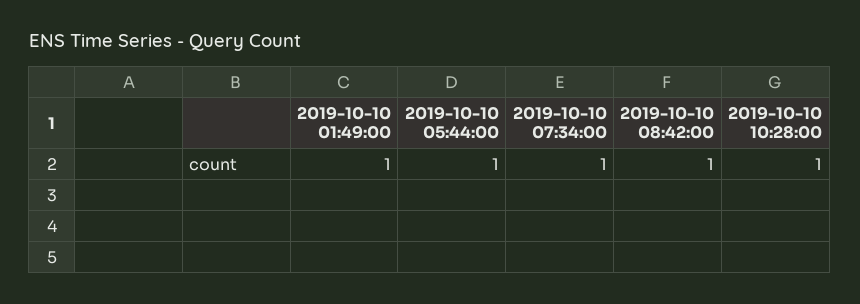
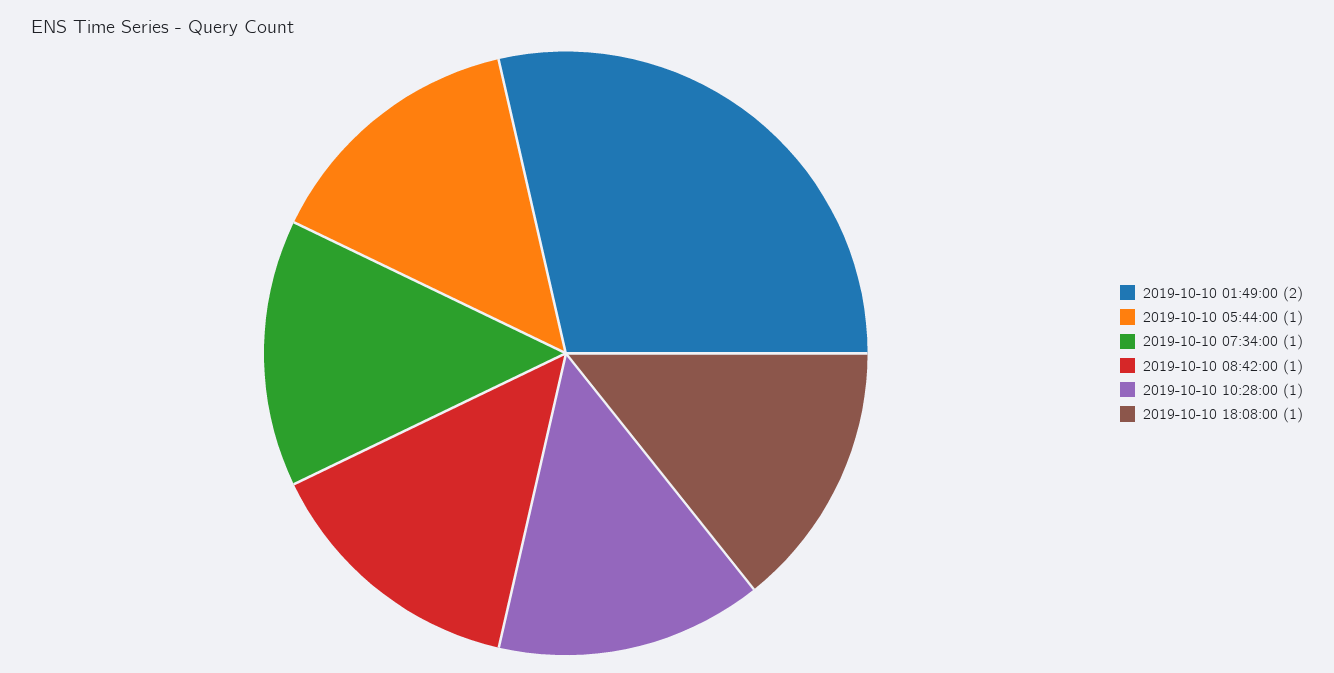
2019-10-10 01:49:00: 1 -> 2
2019-10-10 18:08:00: none -> 1

